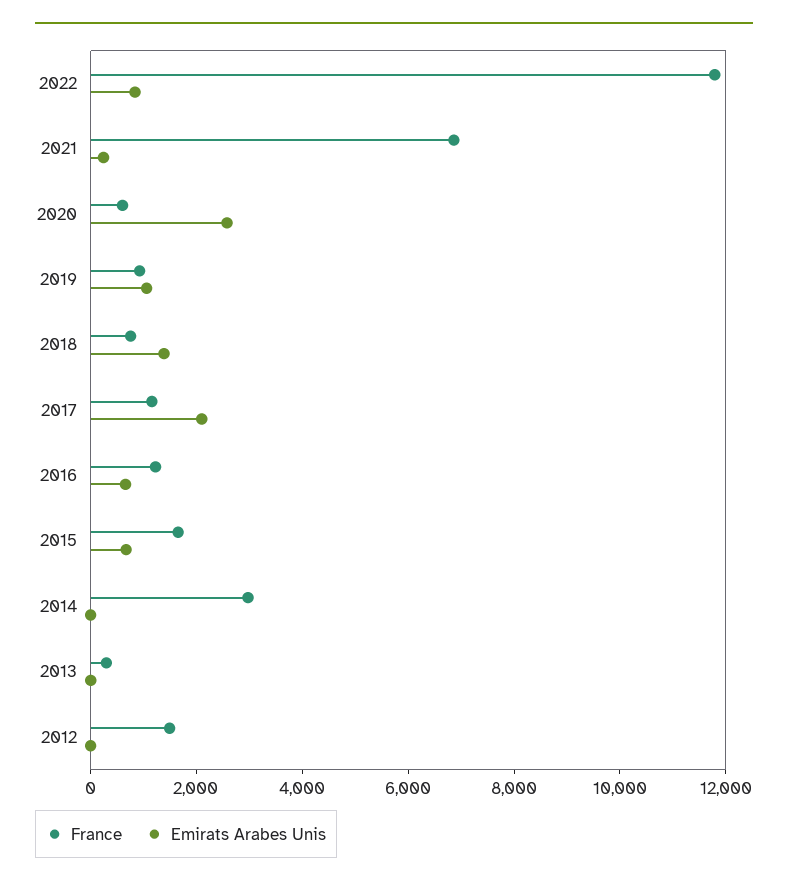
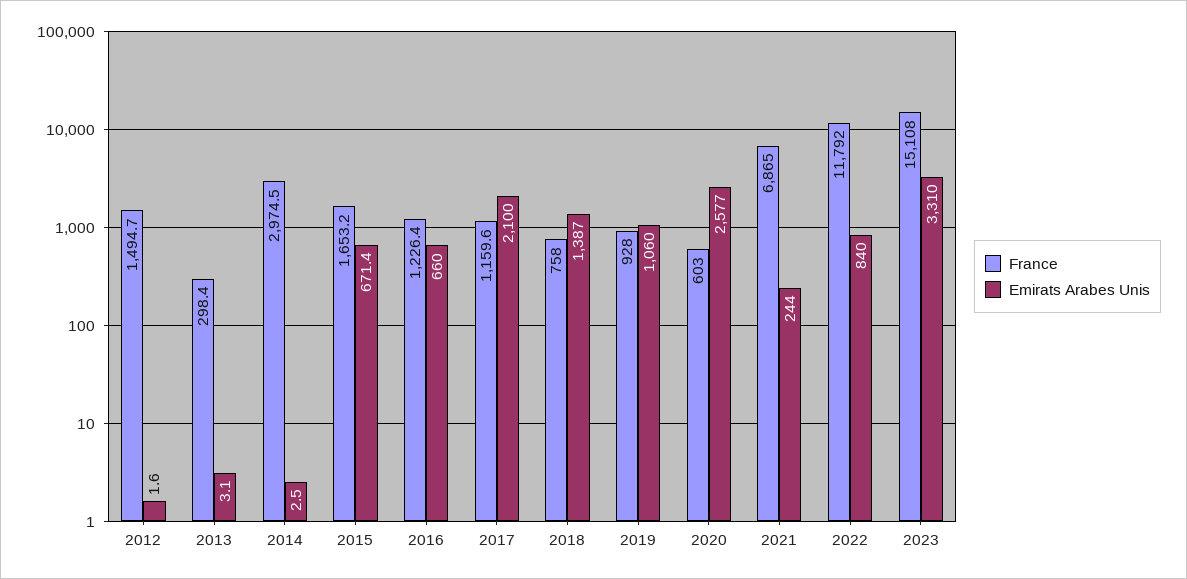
France, 2023: none -> 15108
Emirats Arabes Unis, 2023: none -> 3310

